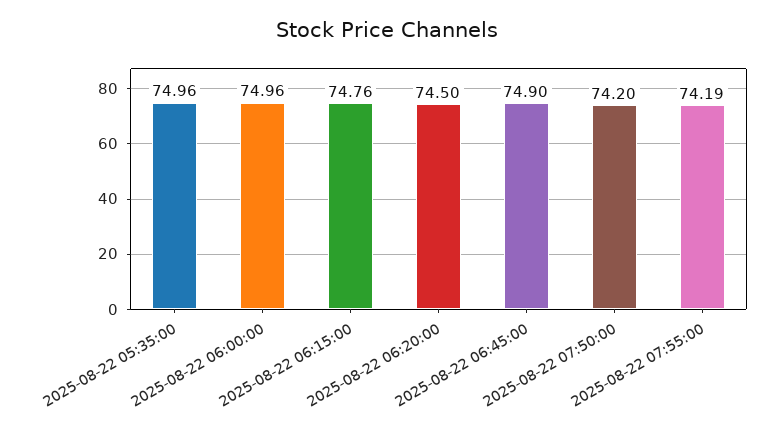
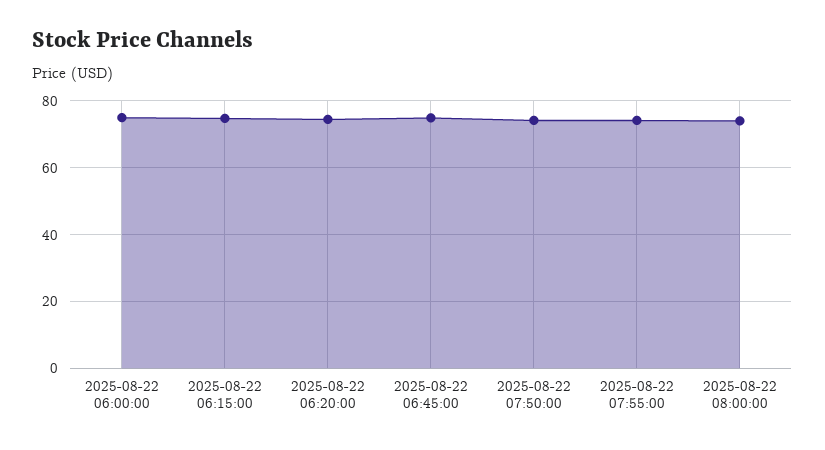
2025-08-22 05:35:00: 74.96 -> none
2025-08-22 08:00:00: none -> 74

